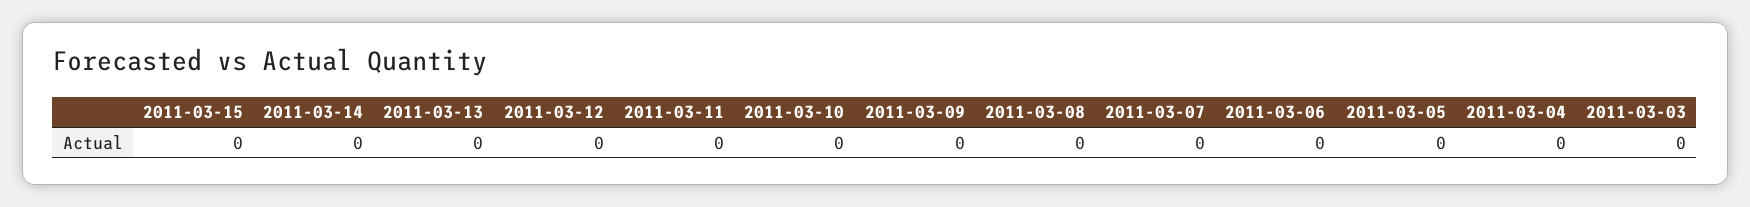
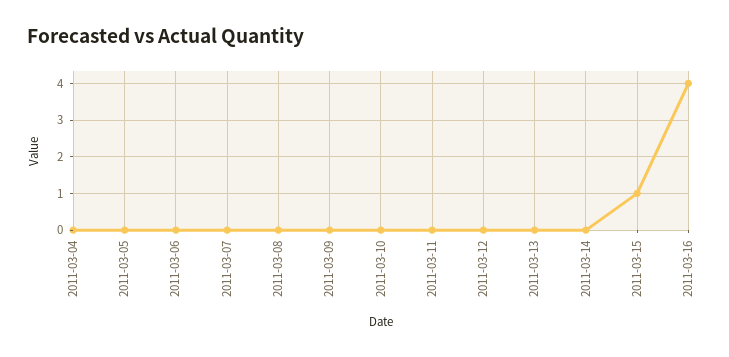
2011-03-15: 0 -> 1
2011-03-03: 0 -> none
2011-03-16: none -> 4

